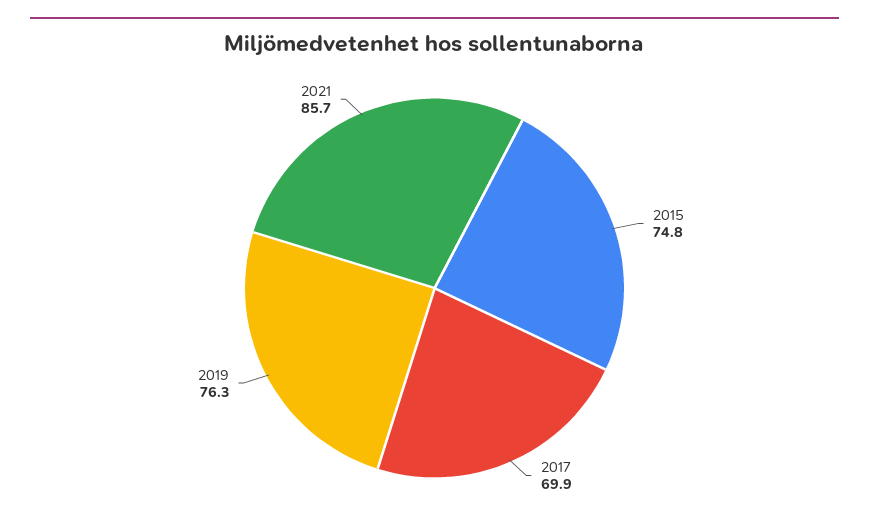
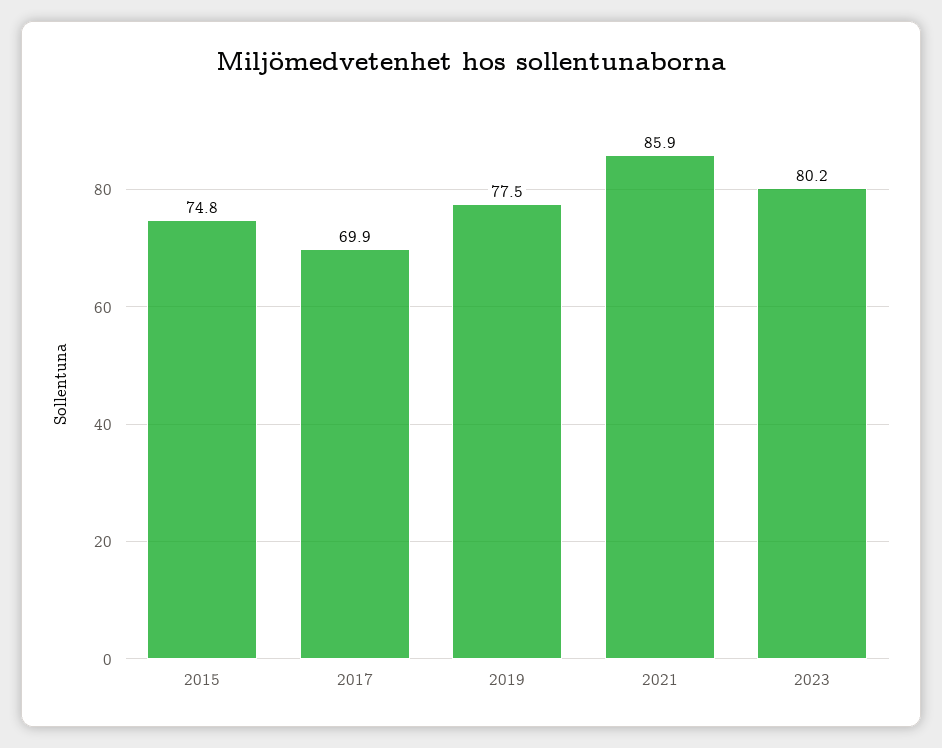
2019: 76.3 -> 77.5
2021: 85.7 -> 85.9
2023: none -> 80.2

